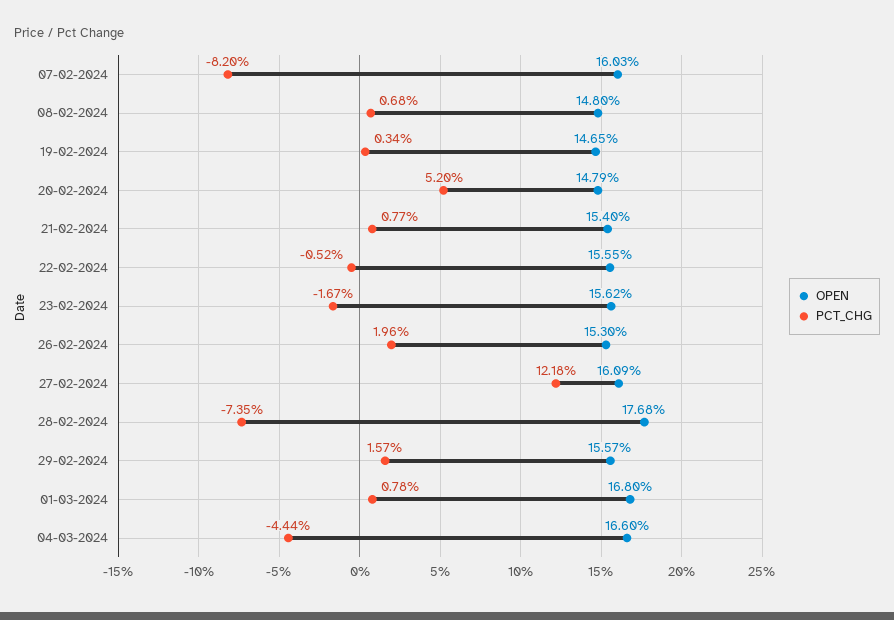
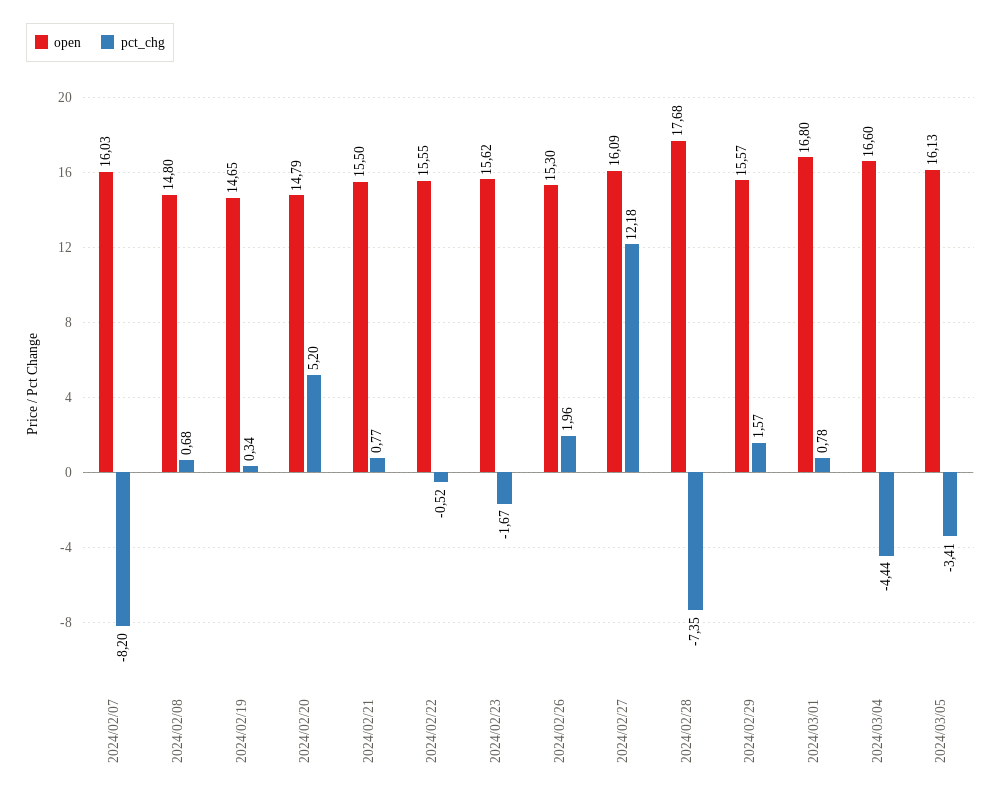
OPEN, 21-02-2024: 15.4 -> 15.5
OPEN, 2024/03/05: none -> 16.13
PCT_CHG, 2024/03/05: none -> -3.41

